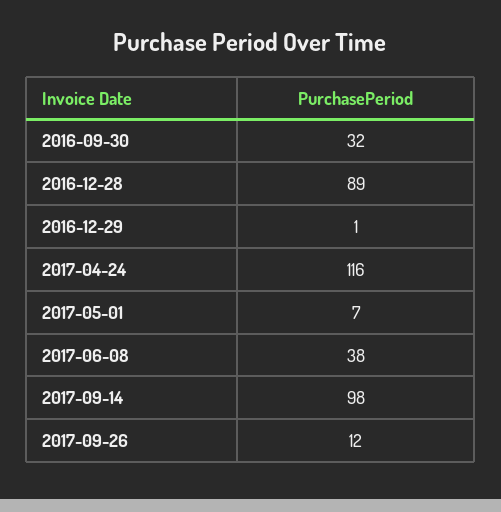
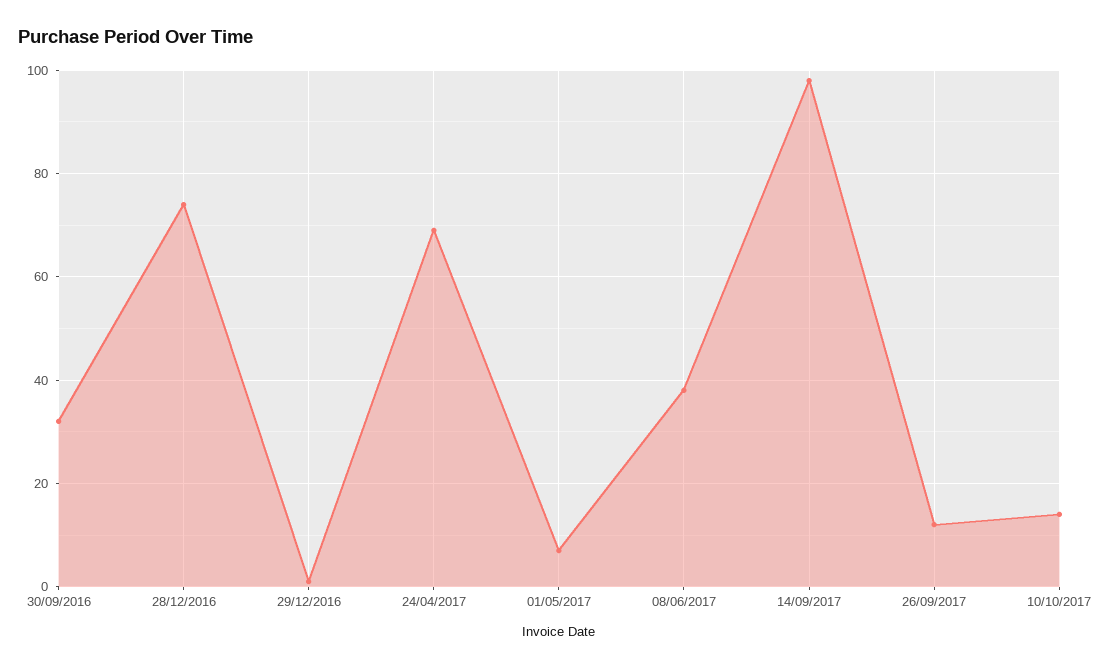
2016-12-28: 89 -> 75
2017-04-24: 116 -> 70
10/10/2017: none -> 15

